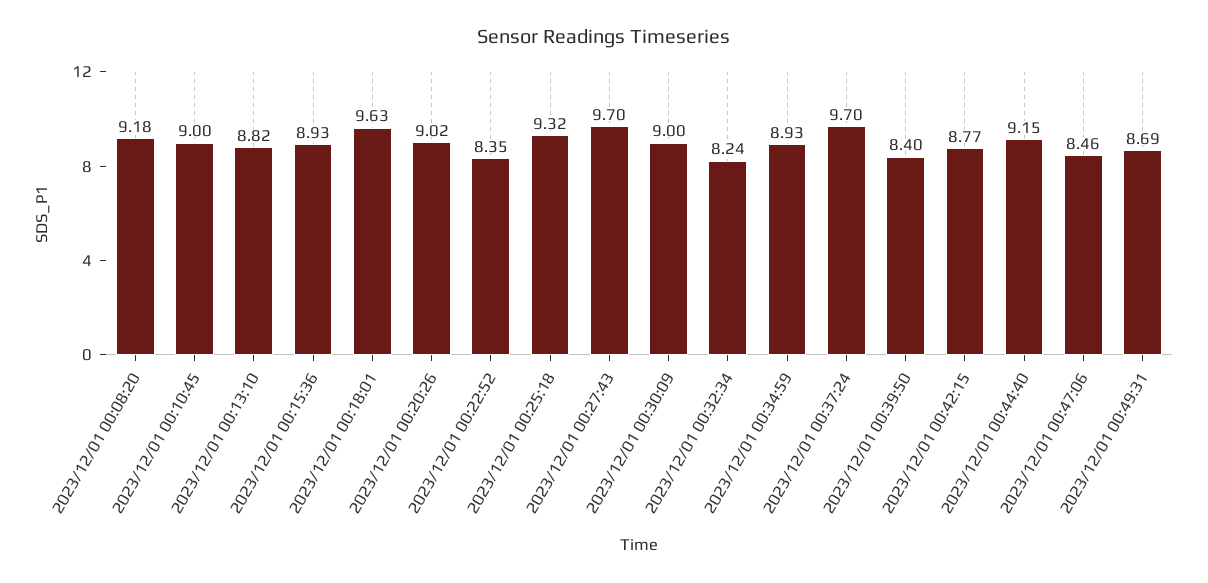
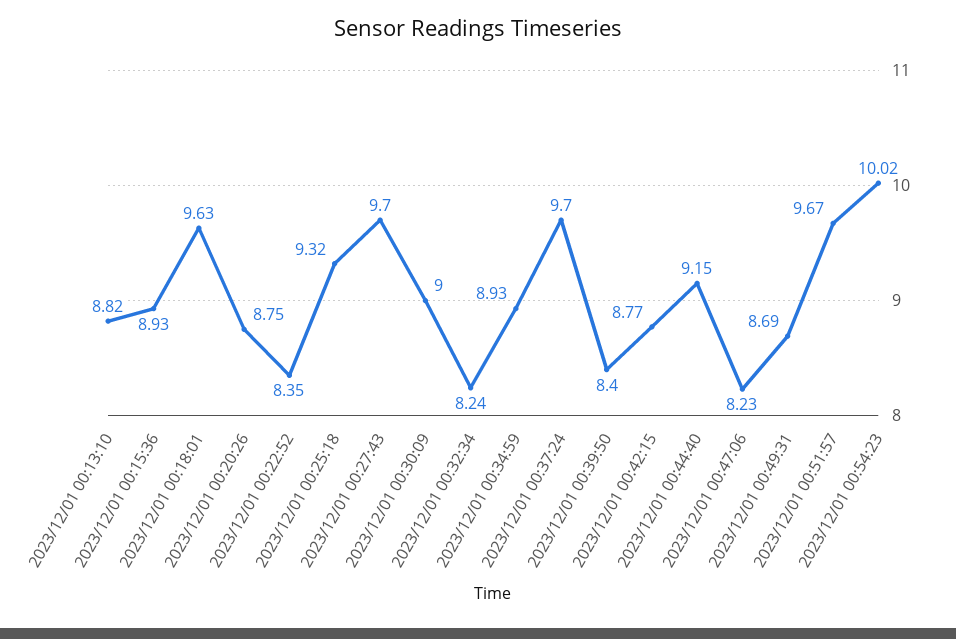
2023/12/01 00:08:20: 9.18 -> none
2023/12/01 00:10:45: 9 -> none
2023/12/01 00:20:26: 9.02 -> 8.75
2023/12/01 00:47:06: 8.46 -> 8.23
2023/12/01 00:51:57: none -> 9.67
2023/12/01 00:54:23: none -> 10.02

